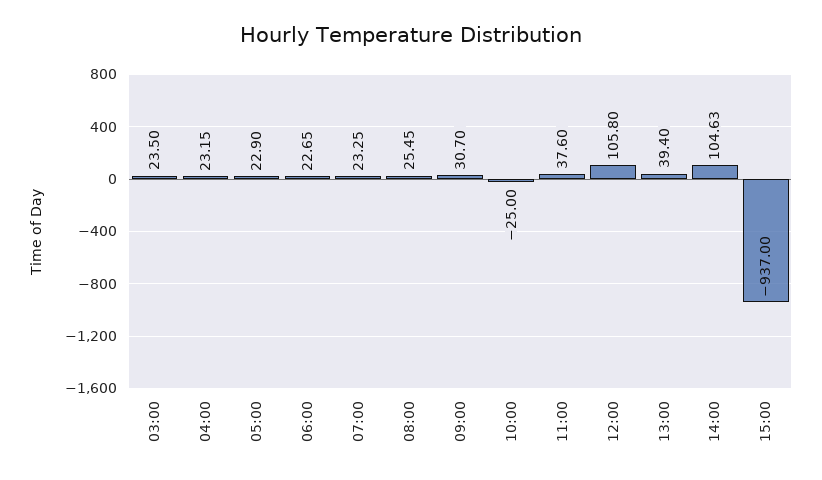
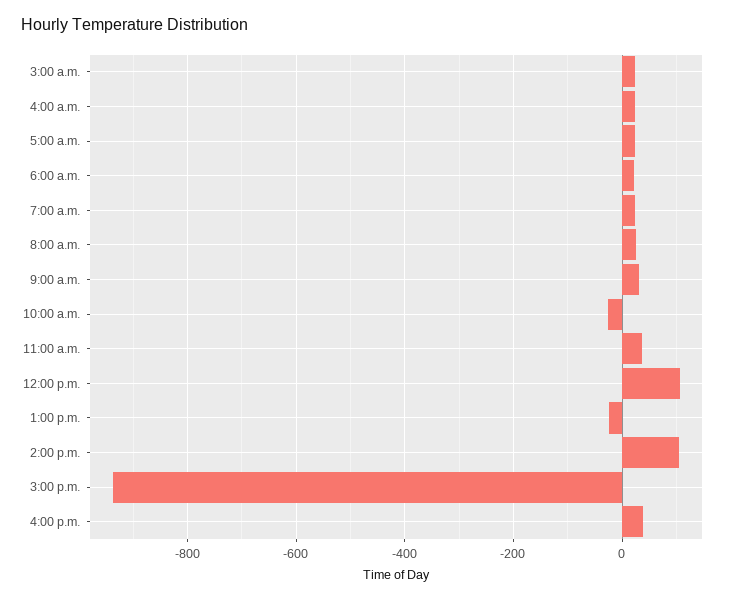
13:00: 39.4 -> -20
4:00 p.m.: none -> 40

